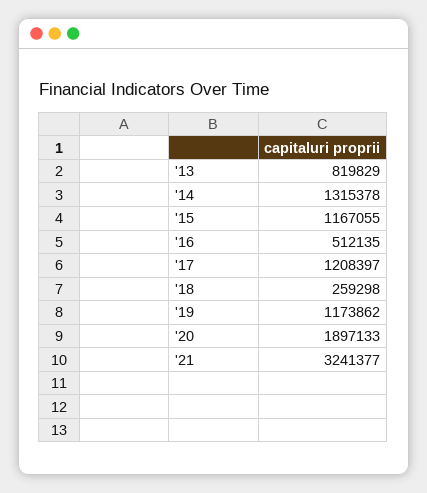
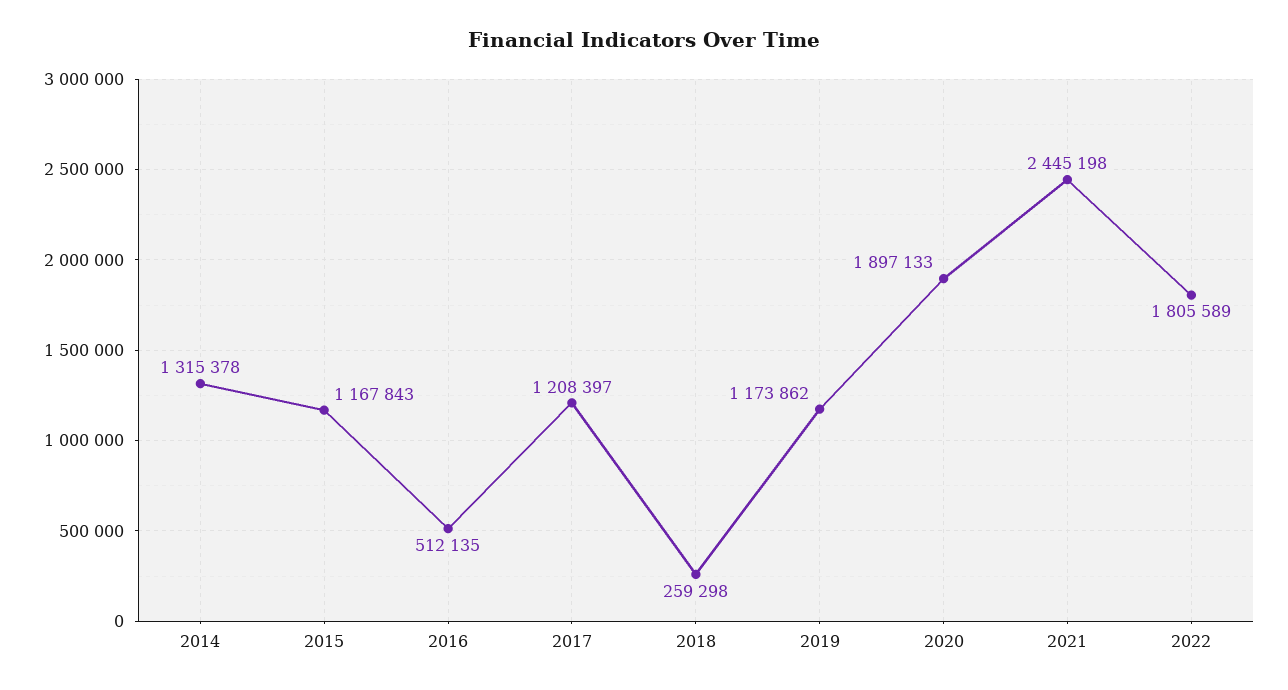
'13: 819829 -> none
'15: 1167055 -> 1167843
'21: 3241377 -> 2445198
2022: none -> 1805589

